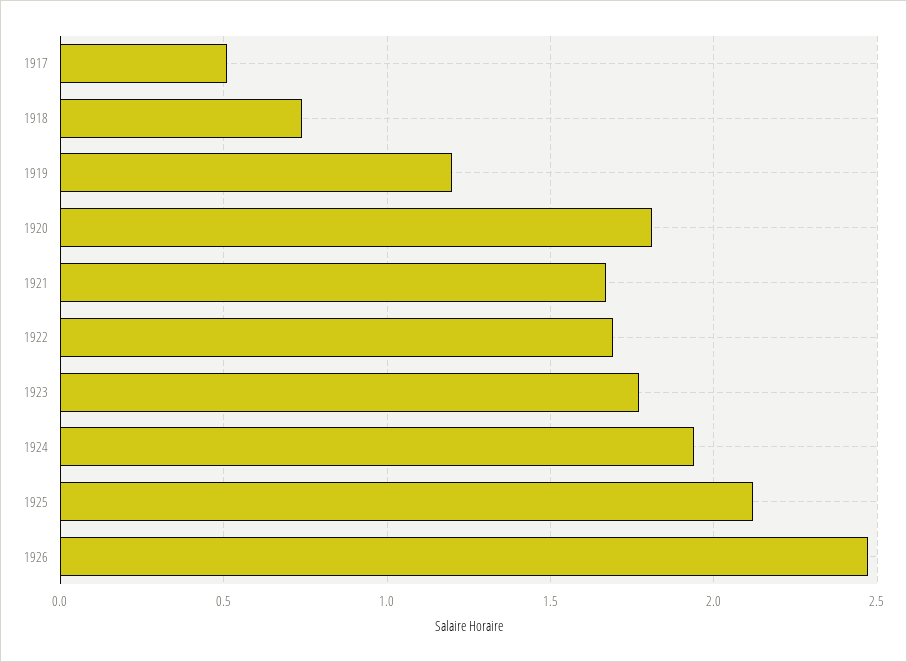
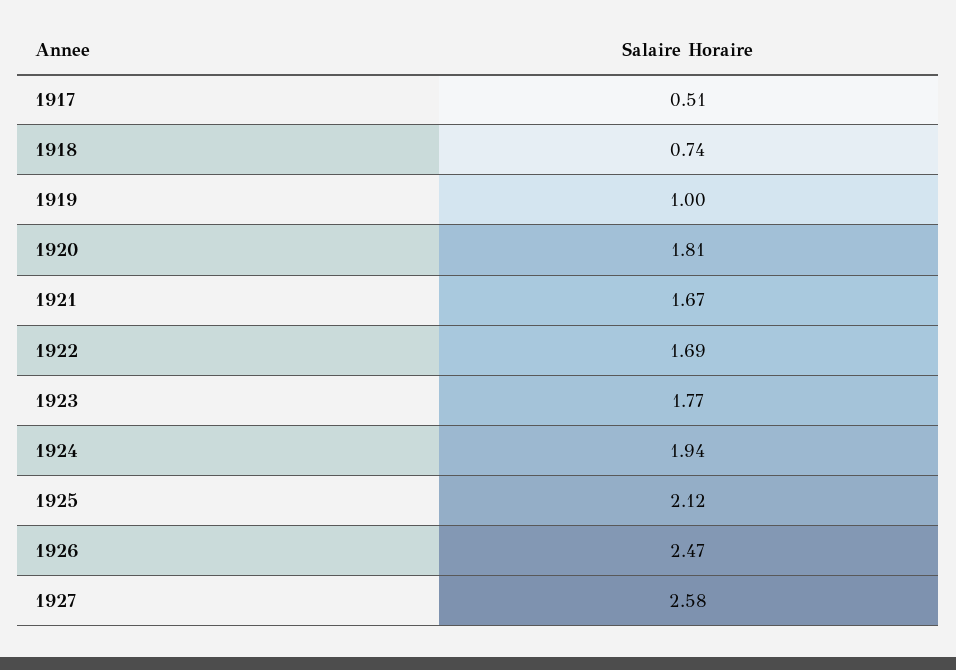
1919: 1.2 -> 1
1927: none -> 2.58

